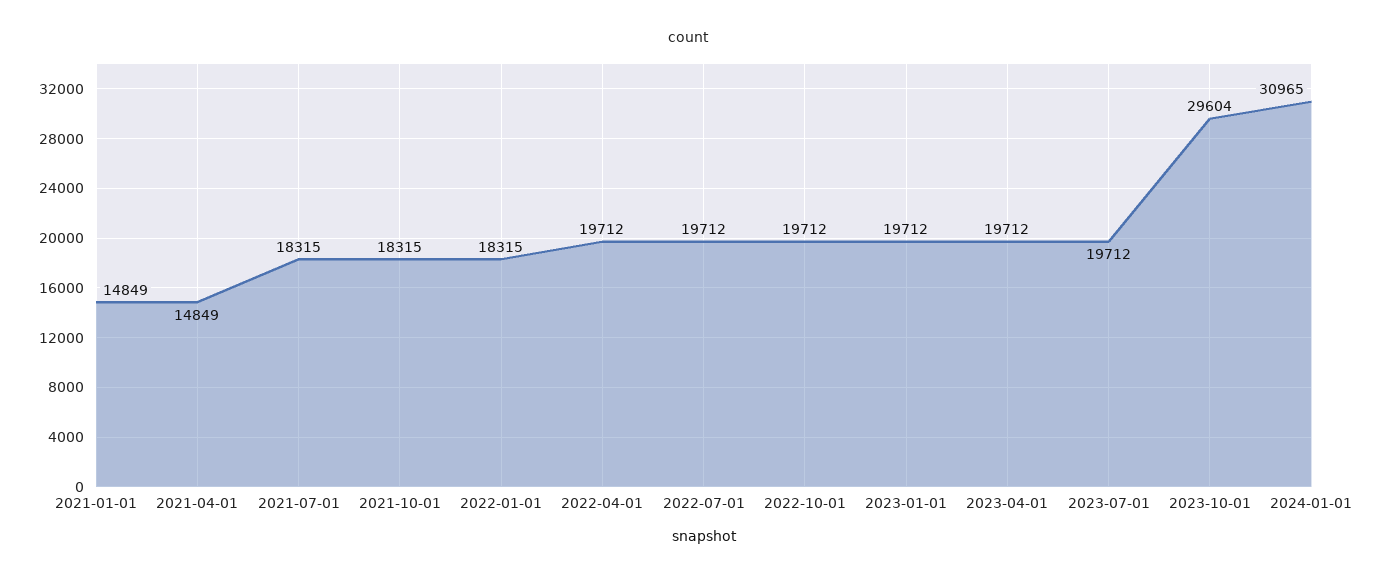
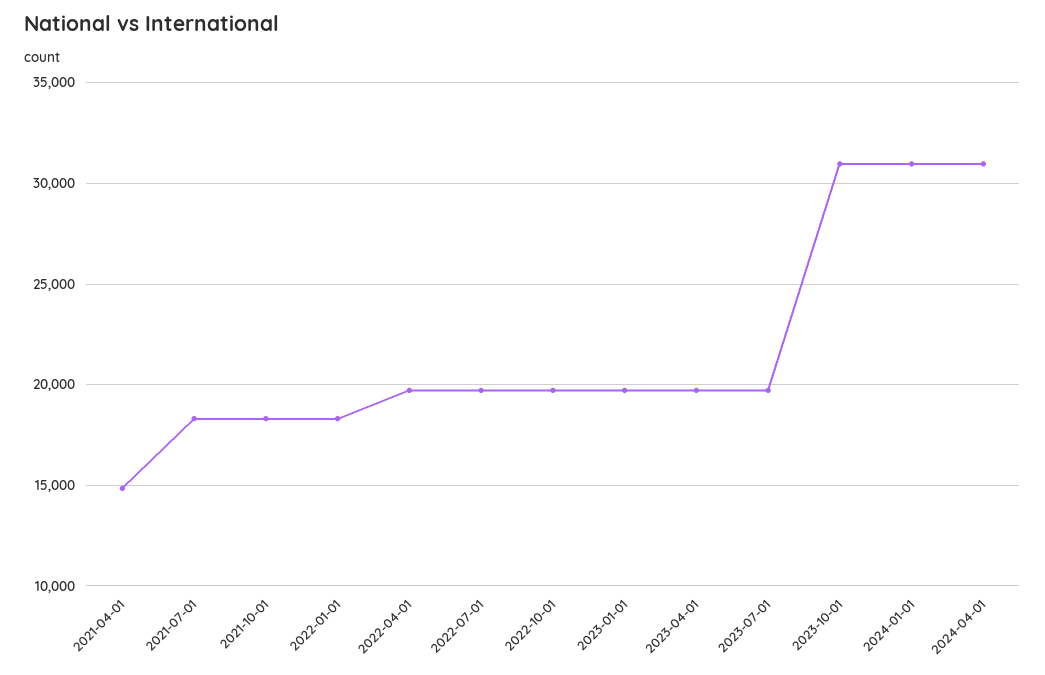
2021-01-01: 14849 -> none
2023-10-01: 29604 -> 31000
2024-04-01: none -> 31000

